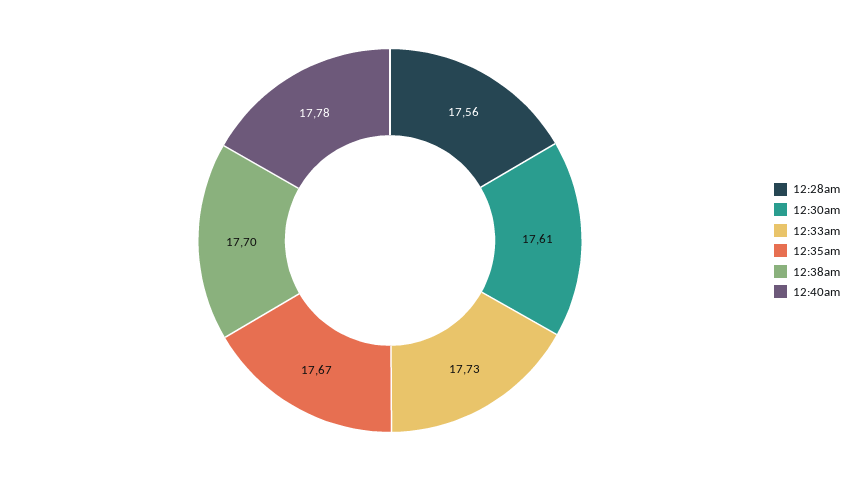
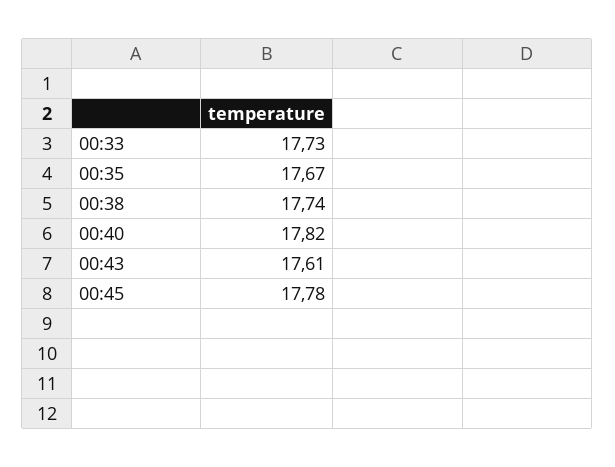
12:28am: 17.56 -> none
12:30am: 17.61 -> none
12:38am: 17.7 -> 17.74
12:40am: 17.78 -> 17.82
00:43: none -> 17.61
00:45: none -> 17.78

